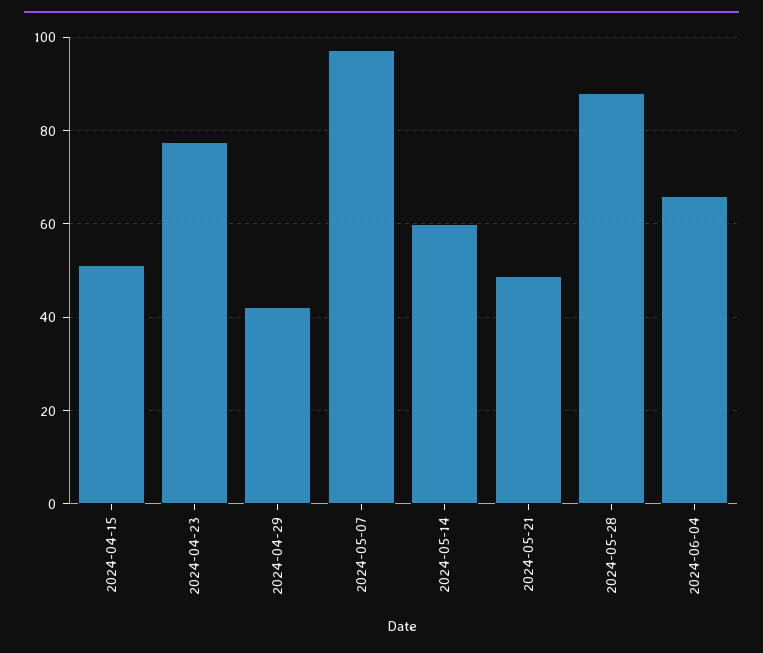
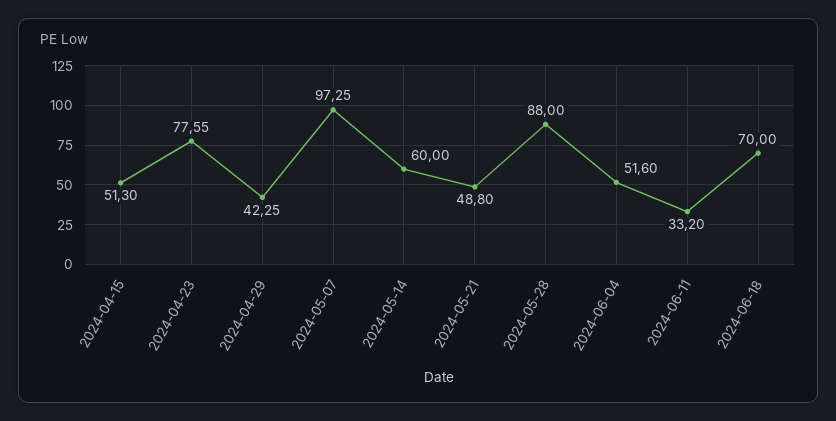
2024-06-04: 66 -> 51.6
2024-06-11: none -> 33.2
2024-06-18: none -> 70

